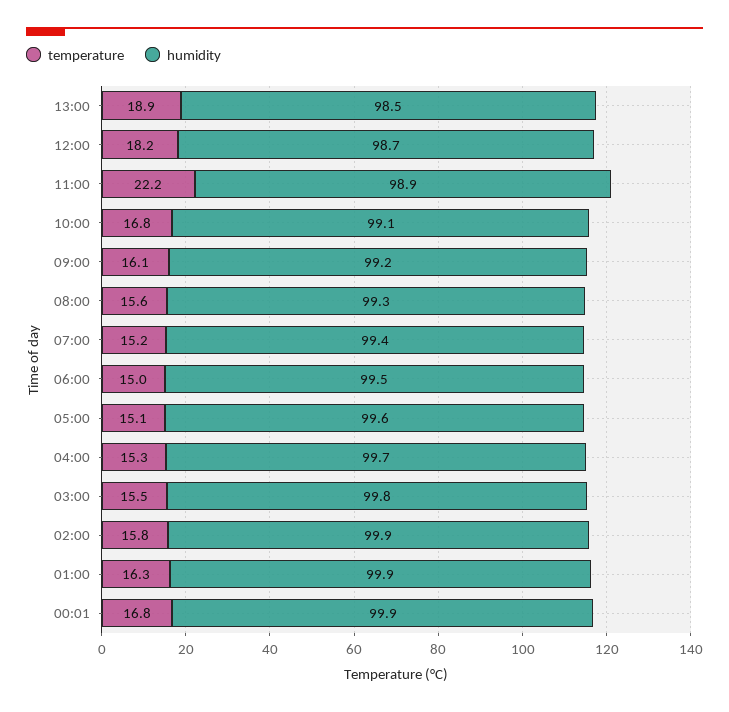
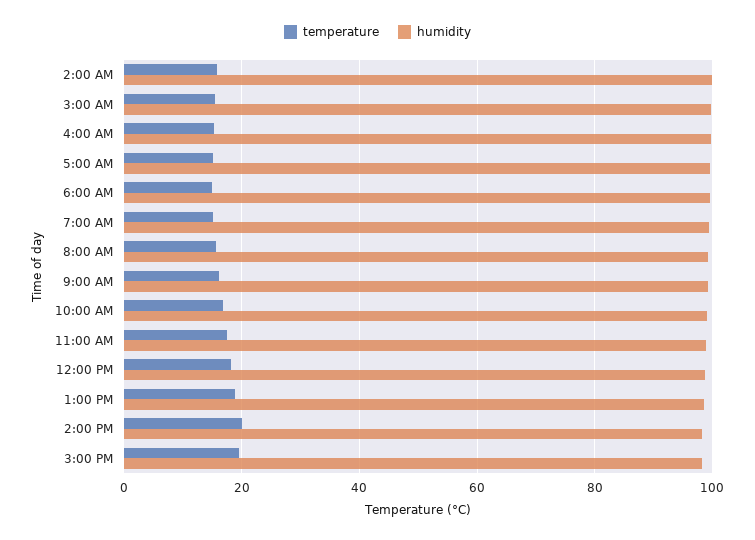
temperature, 11:00: 22.2 -> 18
temperature, 01:00: 16.3 -> none
humidity, 01:00: 99.9 -> none
temperature, 00:01: 16.8 -> none
humidity, 00:01: 99.9 -> none
temperature, 2:00 PM: none -> 20
humidity, 2:00 PM: none -> 98
temperature, 3:00 PM: none -> 20
humidity, 3:00 PM: none -> 98

